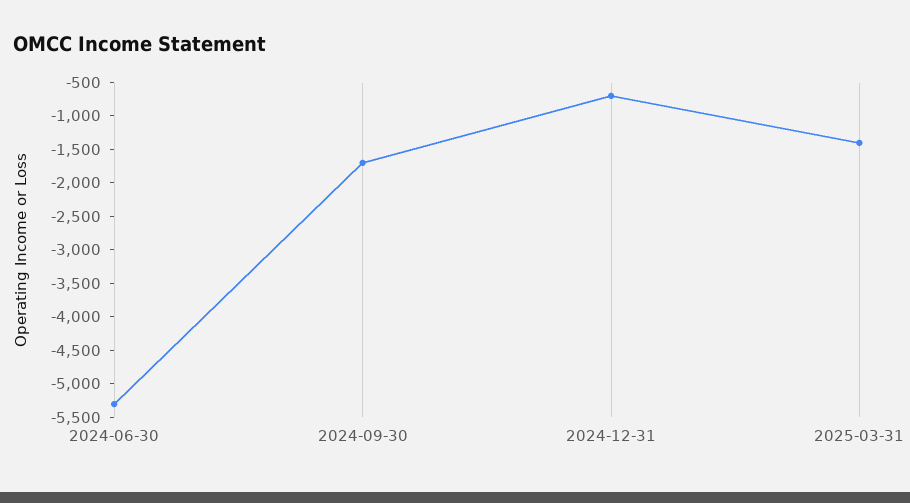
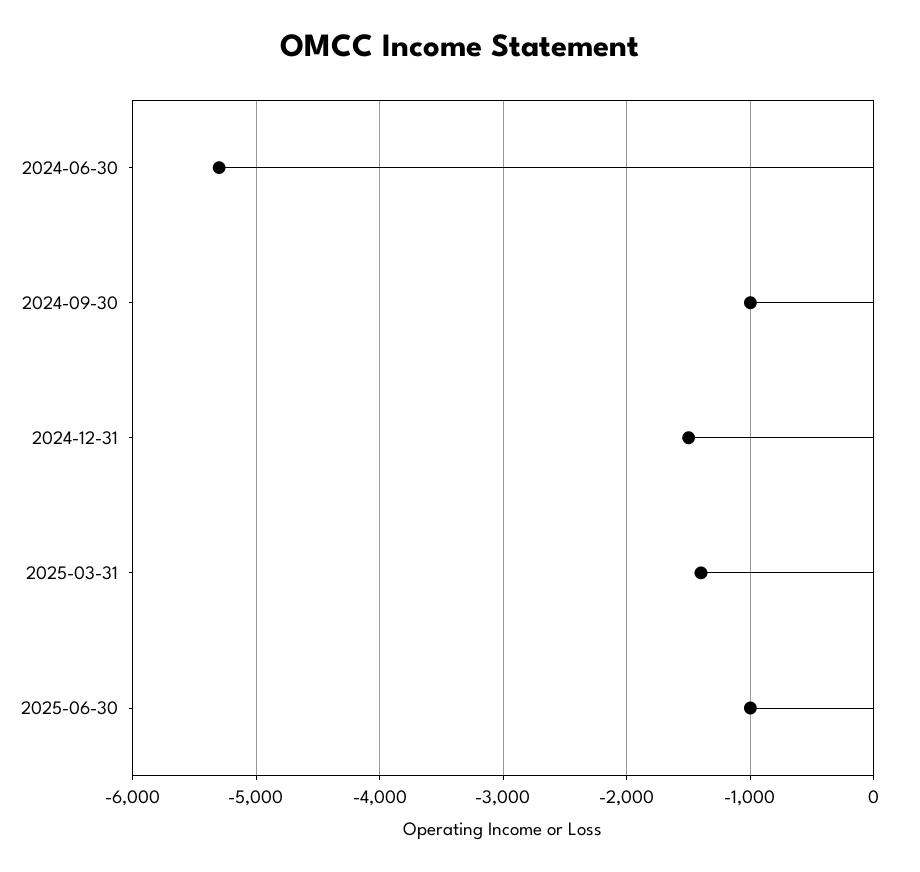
2024-09-30: -1750 -> -1000
2024-12-31: -750 -> -1500
2025-06-30: none -> -1000

